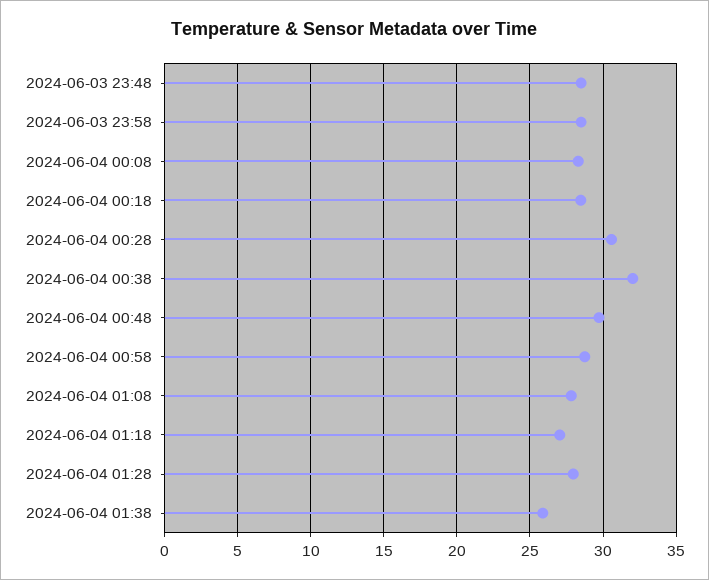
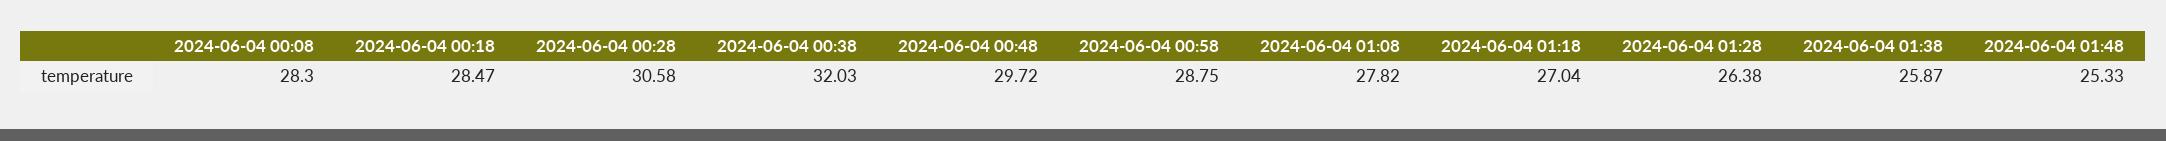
2024-06-03 23:48: 28.5 -> none
2024-06-03 23:58: 28.5 -> none
2024-06-04 01:28: 28 -> 26.38
2024-06-04 01:48: none -> 25.33

